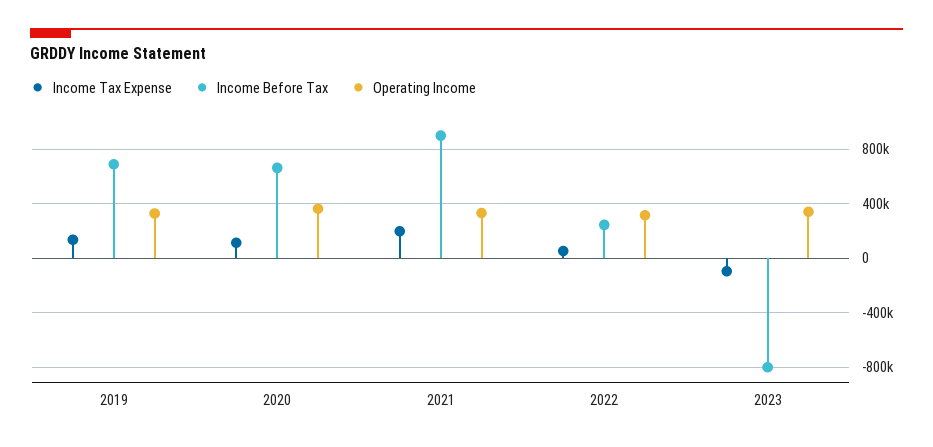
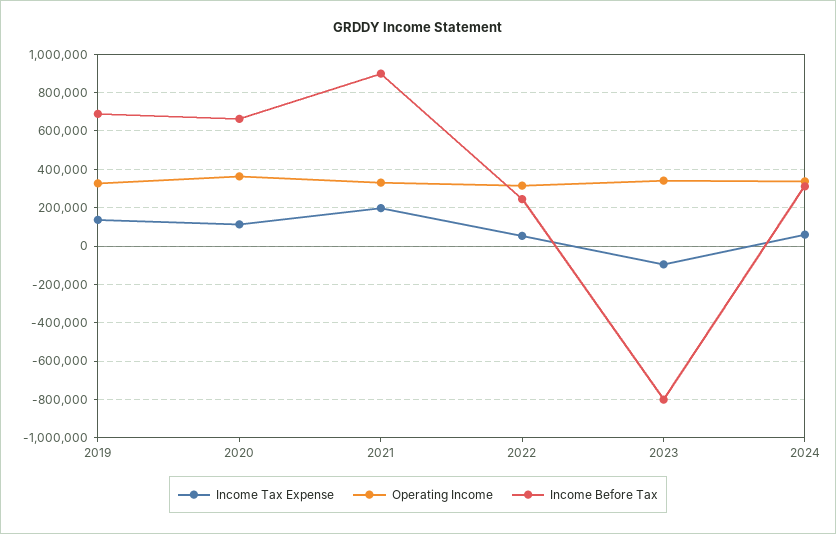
Income Tax Expense, 2024: none -> 50000
Operating Income, 2024: none -> 350000
Income Before Tax, 2024: none -> 300000

